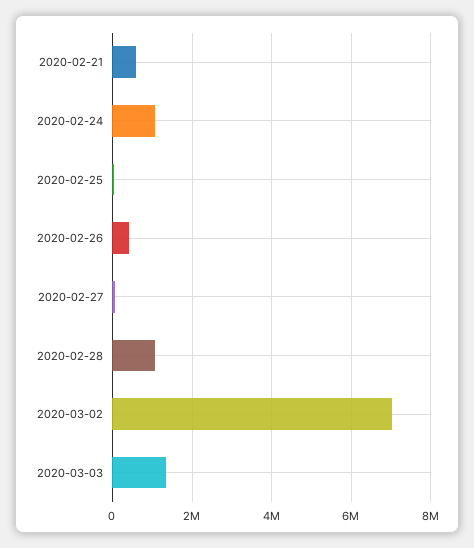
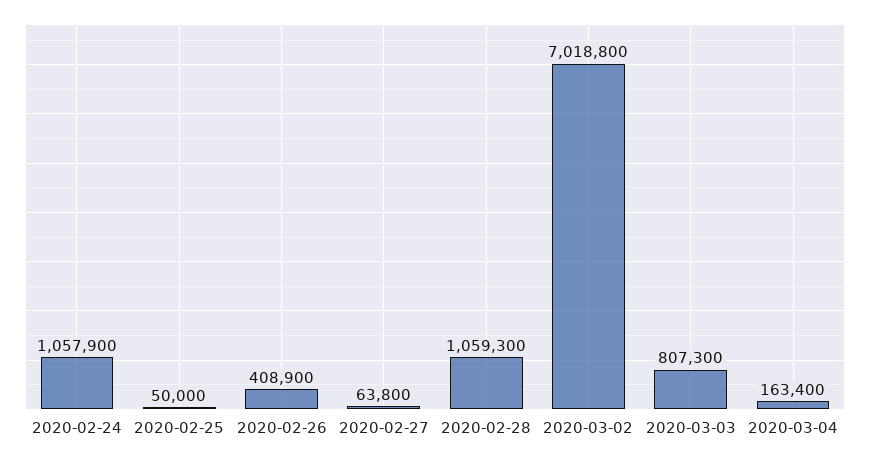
2020-02-21: 600000 -> none
2020-03-03: 1400000 -> 807300
2020-03-04: none -> 163400

